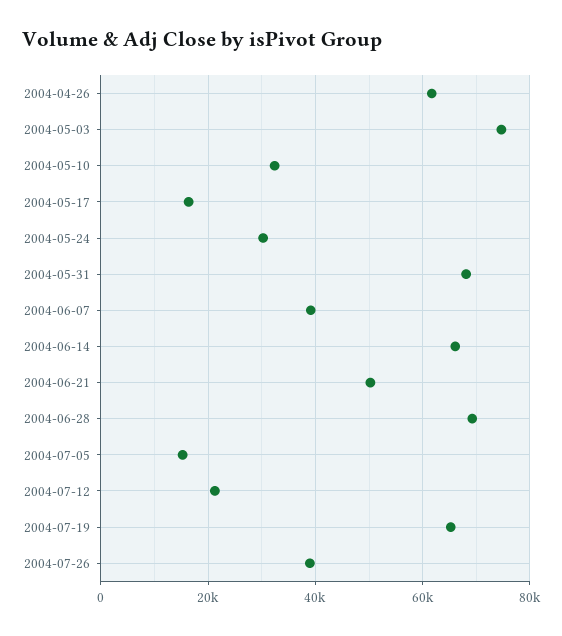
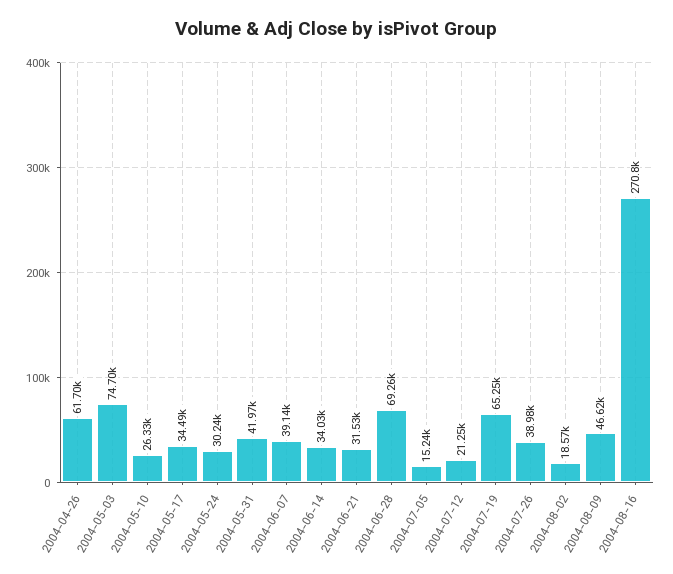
2004-05-10: 32000 -> 26330
2004-05-17: 16000 -> 34490
2004-05-31: 68000 -> 41970
2004-06-14: 66000 -> 34030
2004-06-21: 50000 -> 31530
2004-08-02: none -> 18570
2004-08-09: none -> 46620
2004-08-16: none -> 270800

